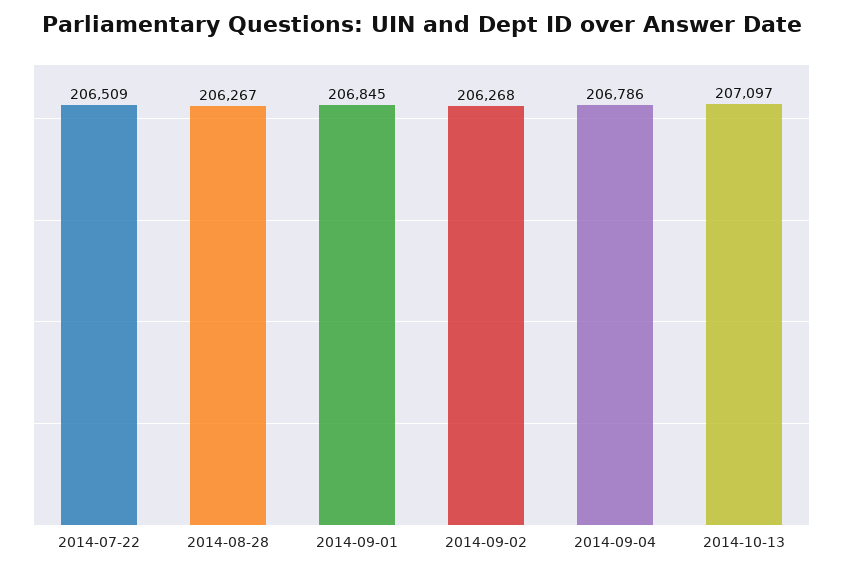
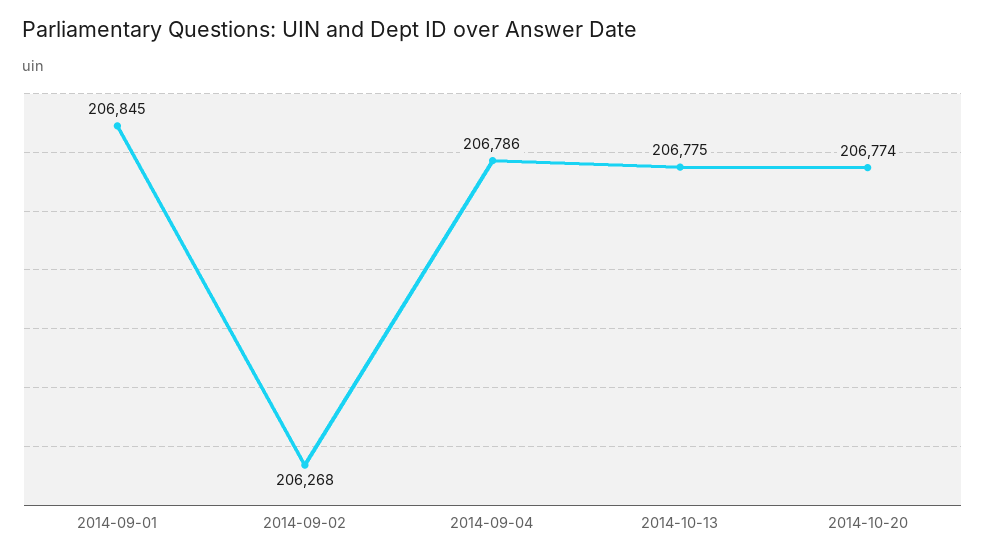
2014-07-22: 206509 -> none
2014-08-28: 206267 -> none
2014-10-13: 207097 -> 206775
2014-10-20: none -> 206774

